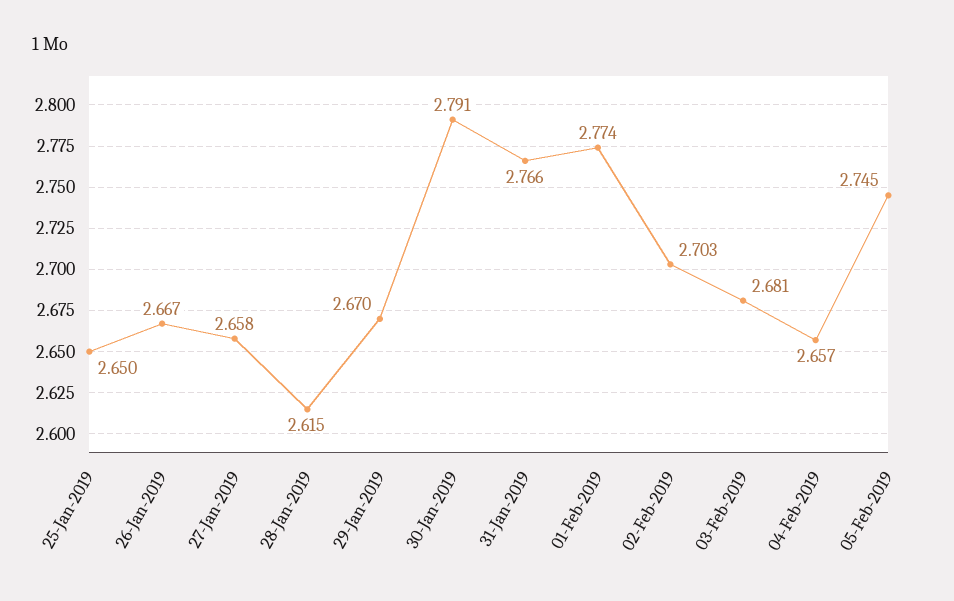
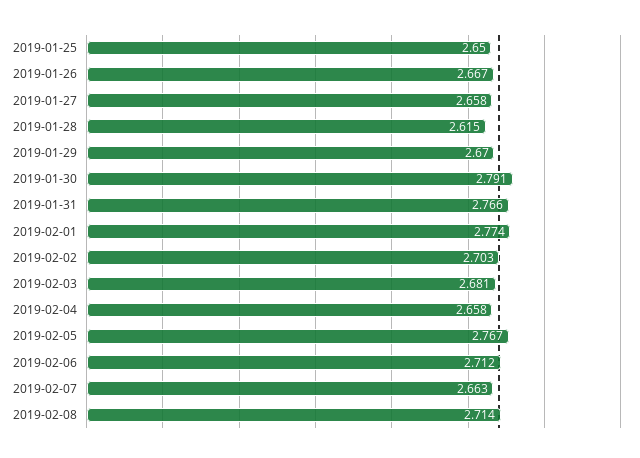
04-Feb-2019: 2.657 -> 2.658
05-Feb-2019: 2.745 -> 2.767
2019-02-06: none -> 2.712
2019-02-07: none -> 2.663
2019-02-08: none -> 2.714

